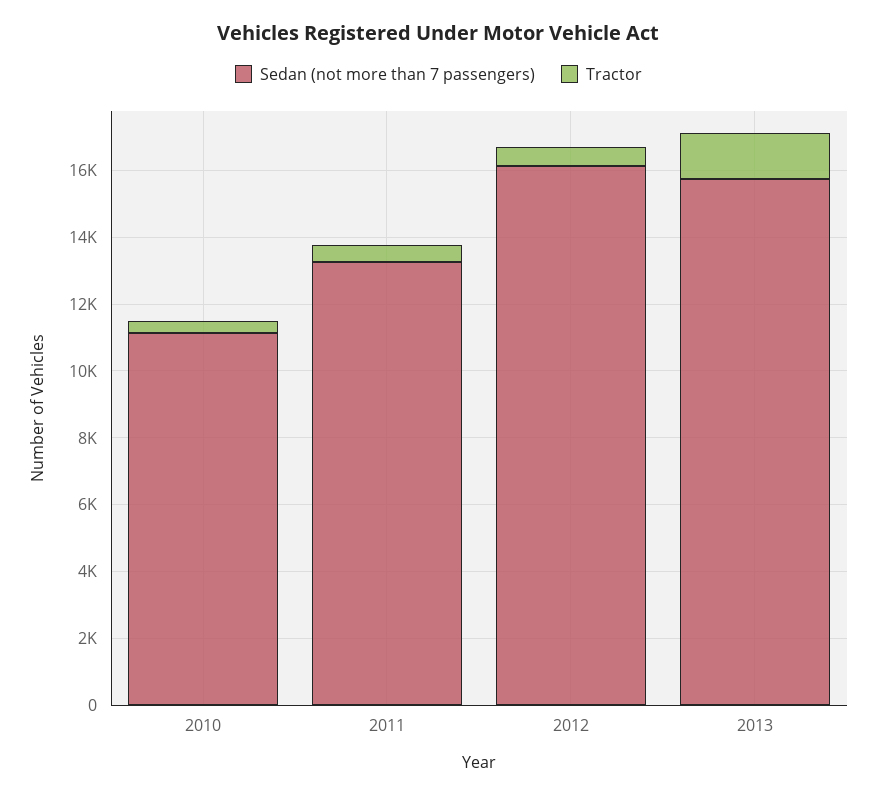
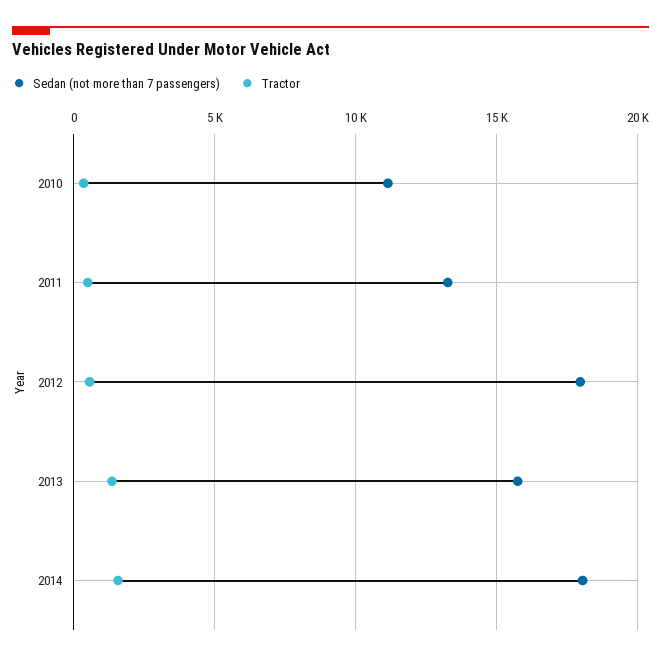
Sedan (not more than 7 passengers), 2012: 16000 -> 18000
Sedan (not more than 7 passengers), 2014: none -> 18000
Tractor, 2014: none -> 1500

